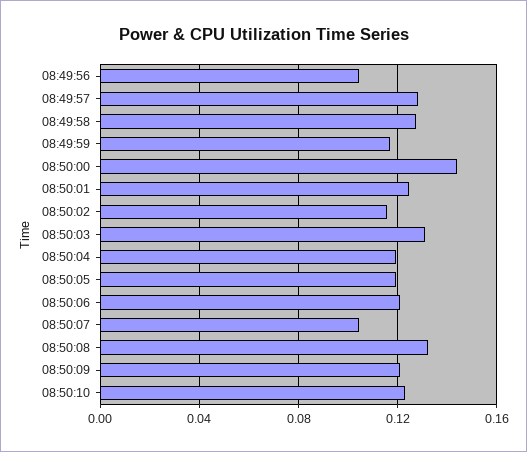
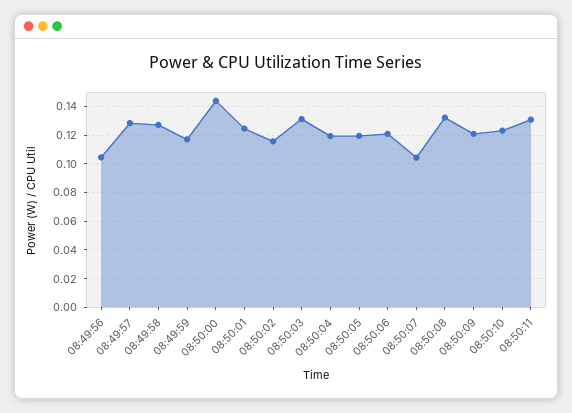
08:50:11: none -> 0.13

